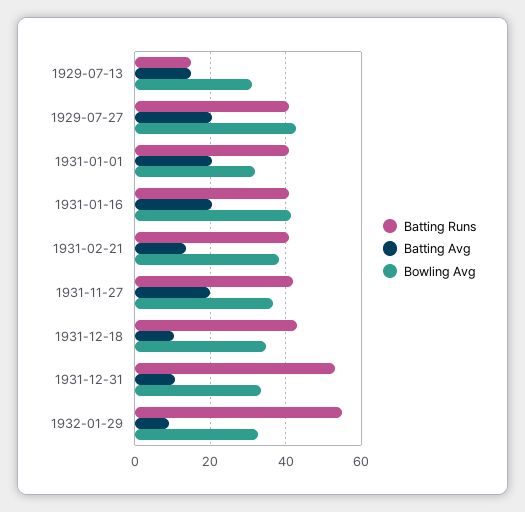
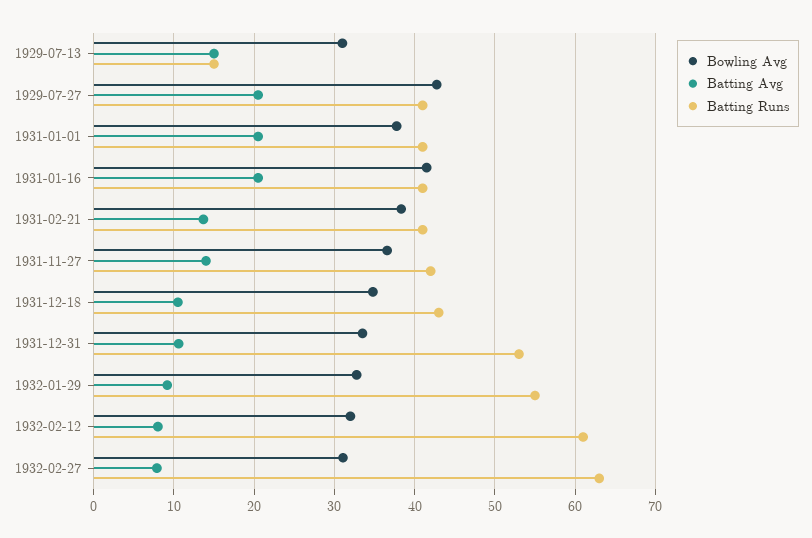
Bowling Avg, 1931-01-01: 32 -> 38
Batting Avg, 1931-11-27: 20 -> 14
Bowling Avg, 1932-02-12: none -> 32
Batting Avg, 1932-02-12: none -> 8
Batting Runs, 1932-02-12: none -> 61
Bowling Avg, 1932-02-27: none -> 31
Batting Avg, 1932-02-27: none -> 8
Batting Runs, 1932-02-27: none -> 63

